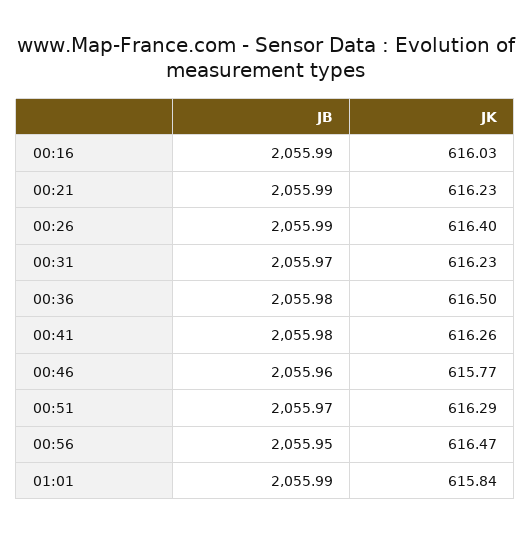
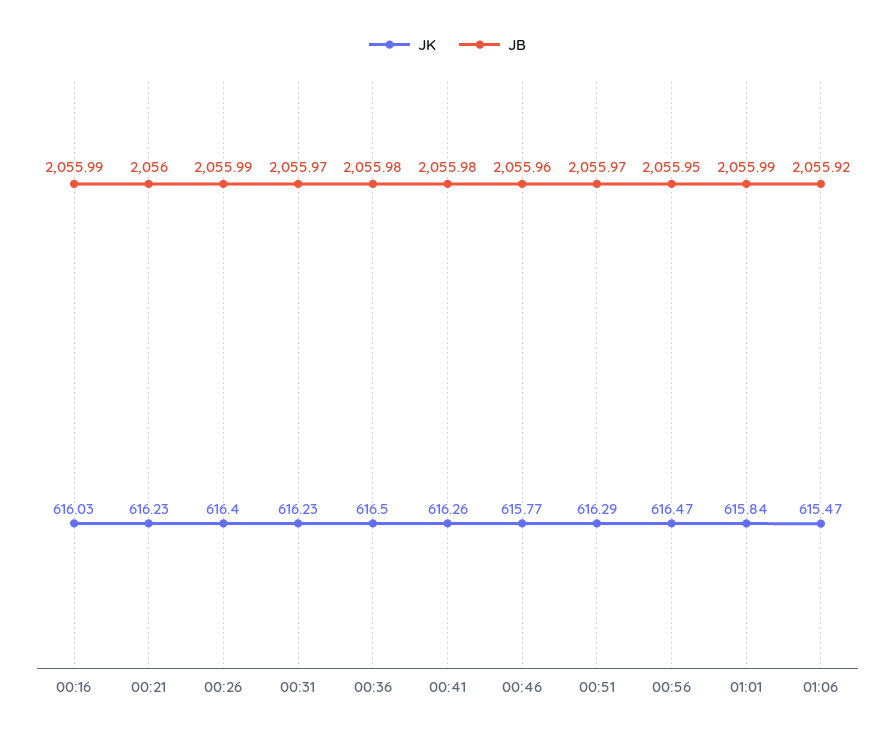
JB, 00:21: 2055.99 -> 2056
JK, 01:06: none -> 615.47
JB, 01:06: none -> 2055.92

